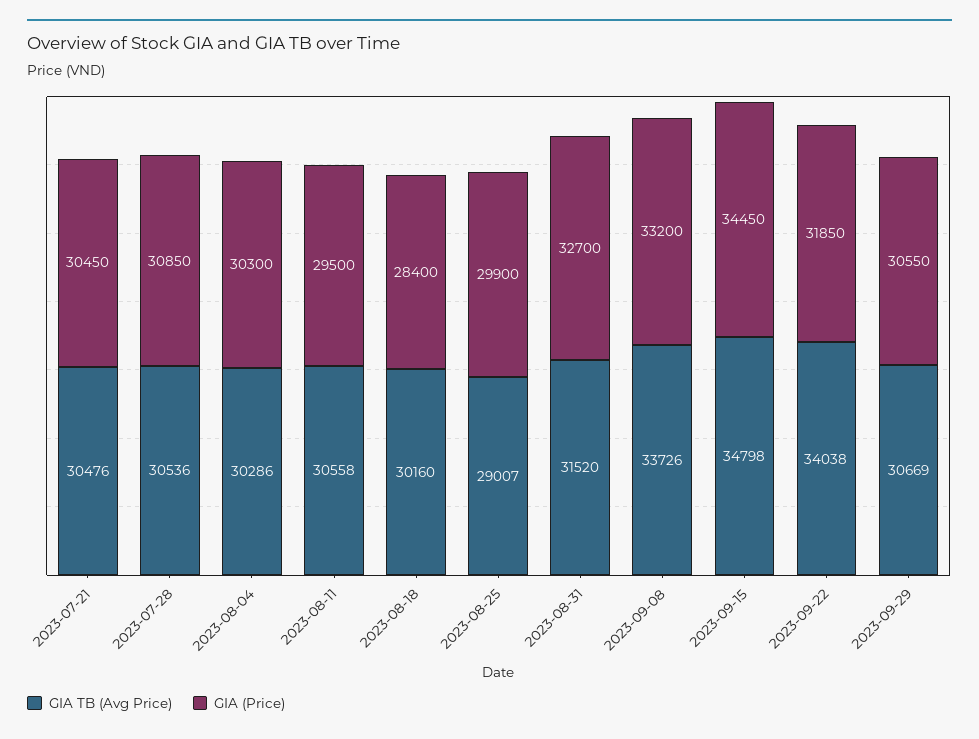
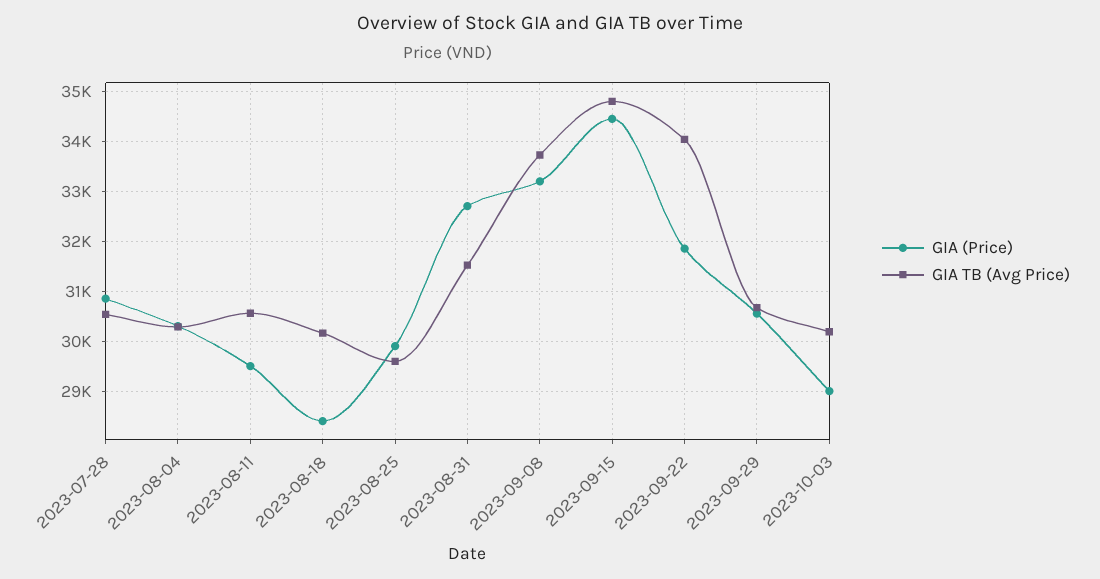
GIA TB (Avg Price), 2023-07-21: 30476 -> none
GIA (Price), 2023-07-21: 30450 -> none
GIA TB (Avg Price), 2023-08-25: 29007 -> 29600
GIA (Price), 2023-10-03: none -> 29000
GIA TB (Avg Price), 2023-10-03: none -> 30200

